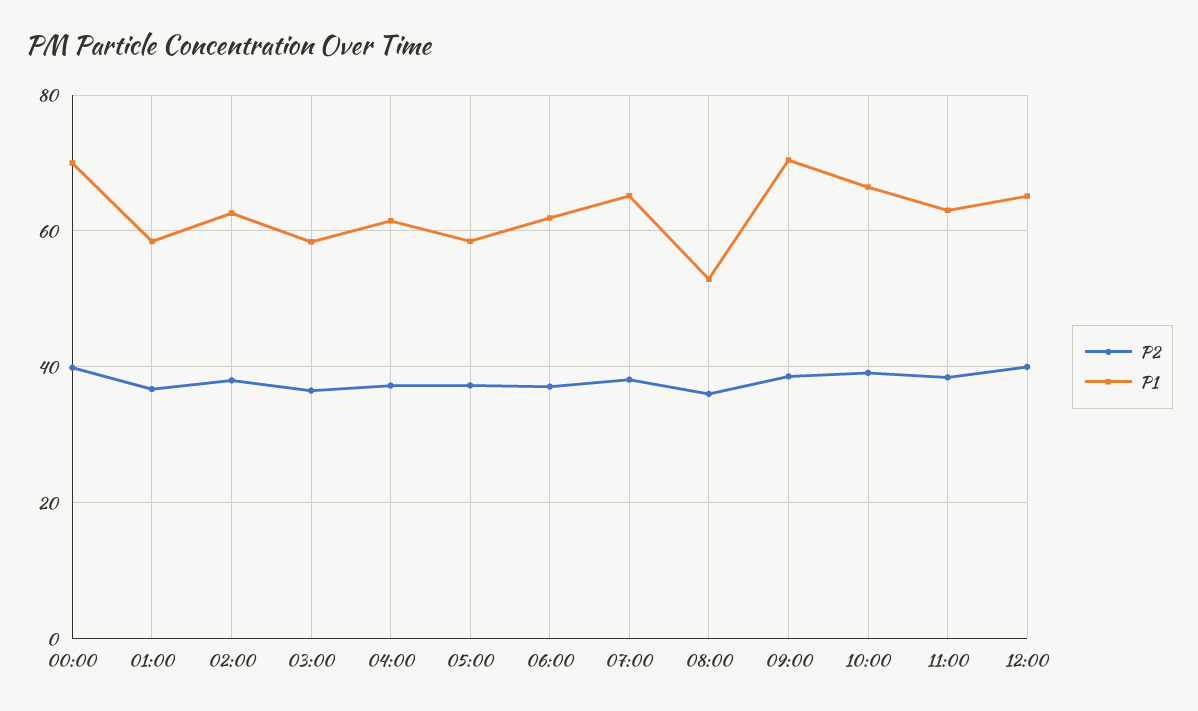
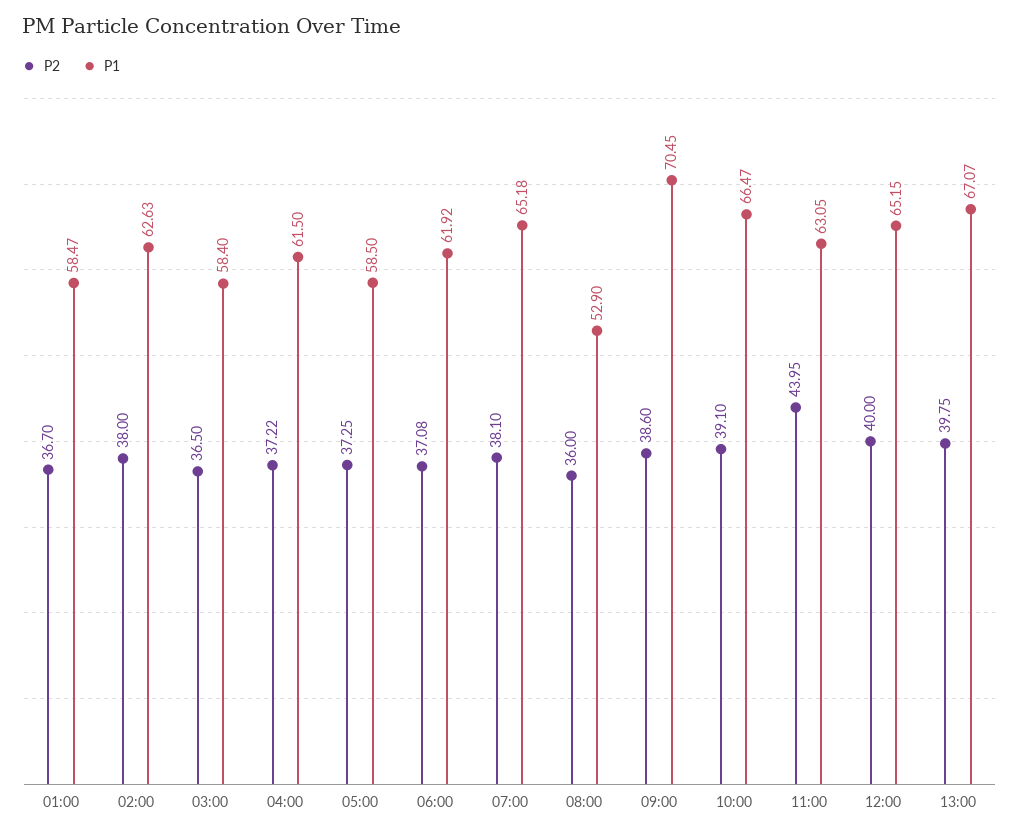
P2, 00:00: 40 -> none
P1, 00:00: 70 -> none
P2, 11:00: 38 -> 43.95
P2, 13:00: none -> 39.75
P1, 13:00: none -> 67.07

